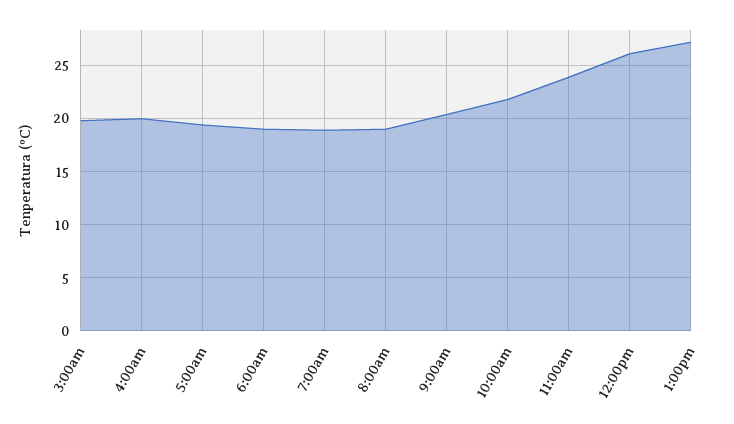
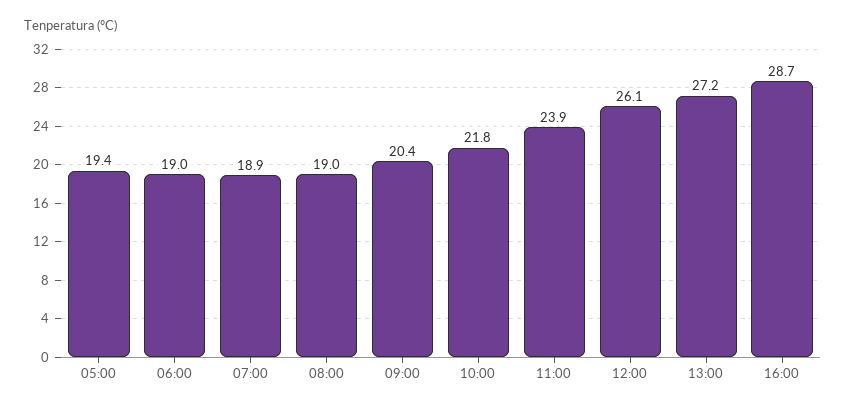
3:00am: 20 -> none
4:00am: 20 -> none
16:00: none -> 28.7

